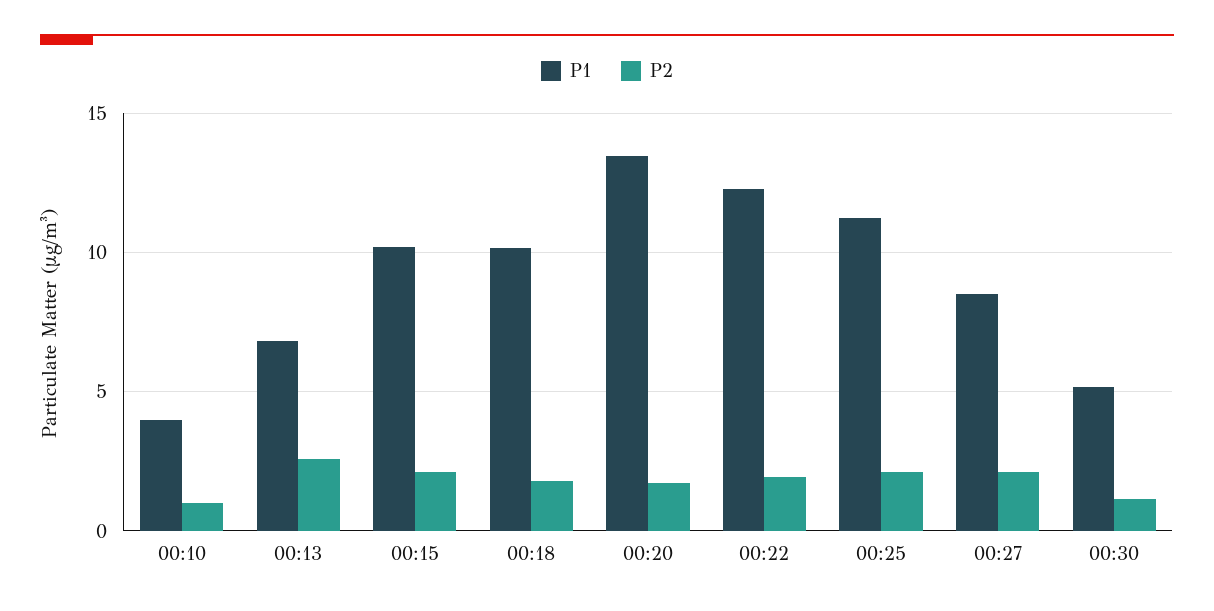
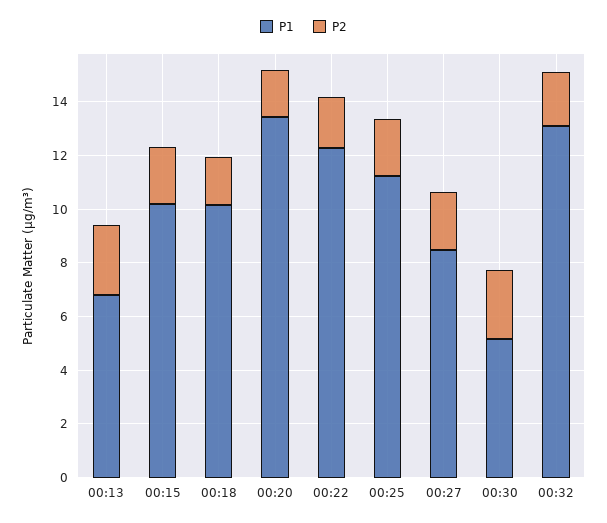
P1, 00:10: 4 -> none
P2, 00:10: 1 -> none
P2, 00:30: 1 -> 2.5
P1, 00:32: none -> 13
P2, 00:32: none -> 2

